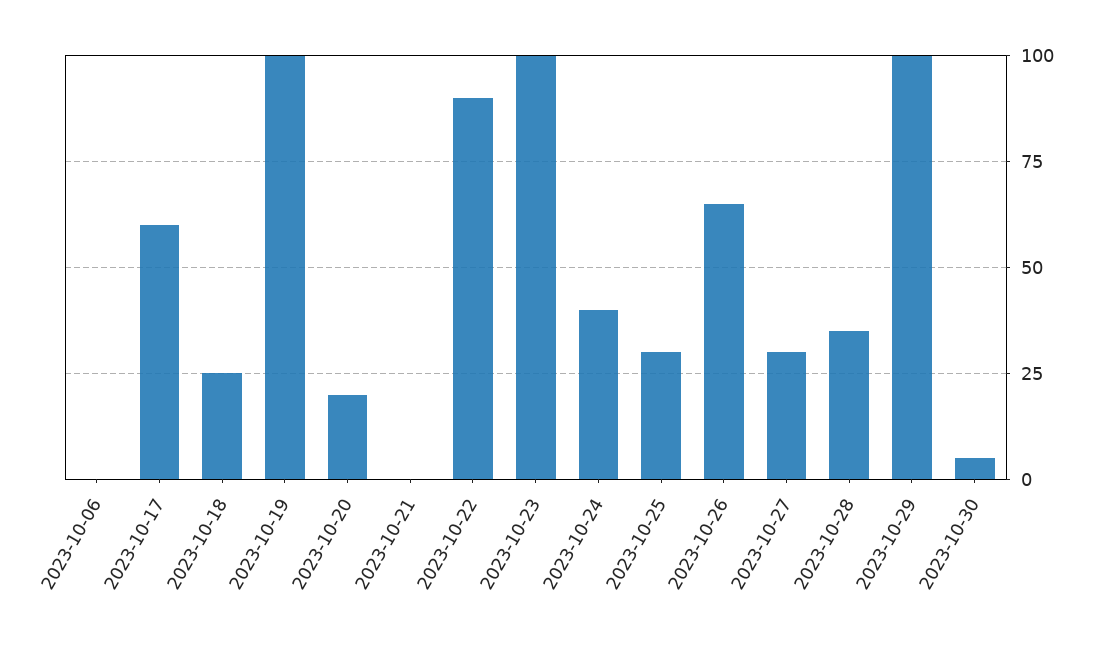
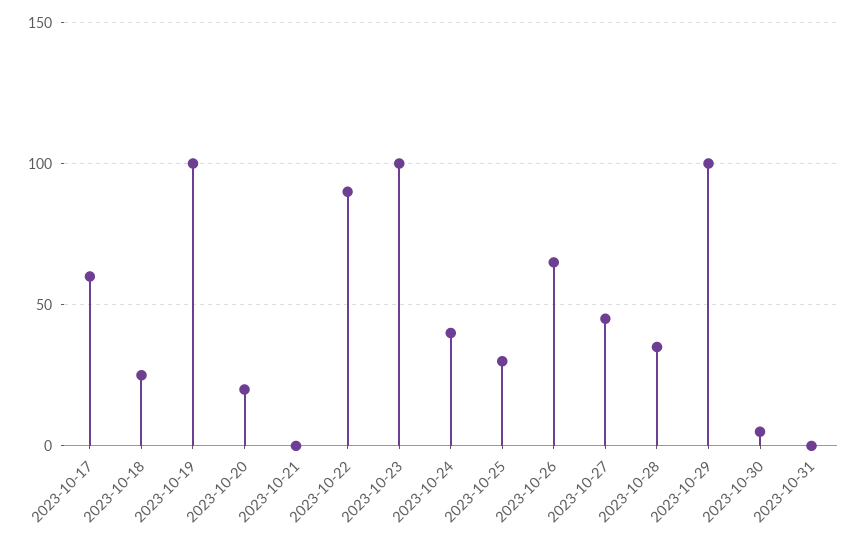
2023-10-06: 0 -> none
2023-10-27: 30 -> 45
2023-10-31: none -> 0

